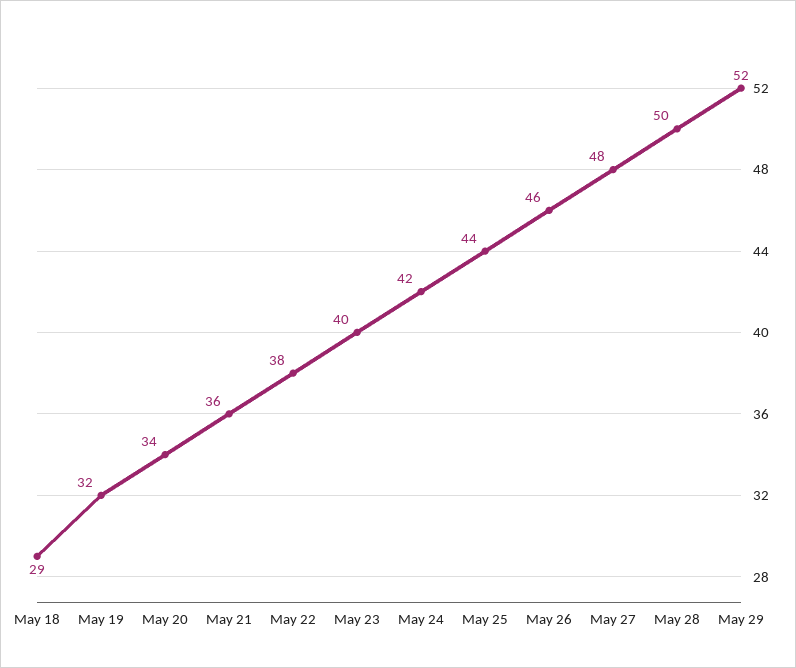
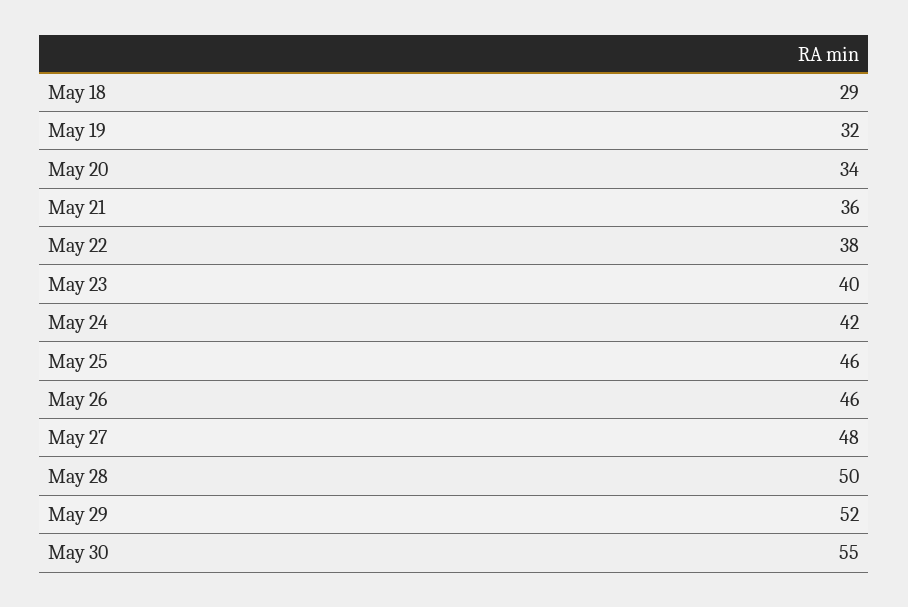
May 25: 44 -> 46
May 30: none -> 55

